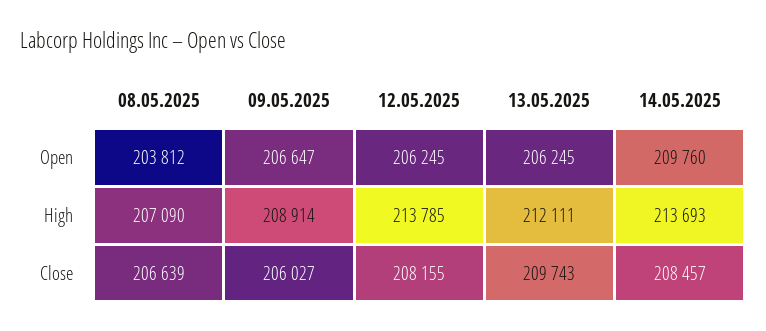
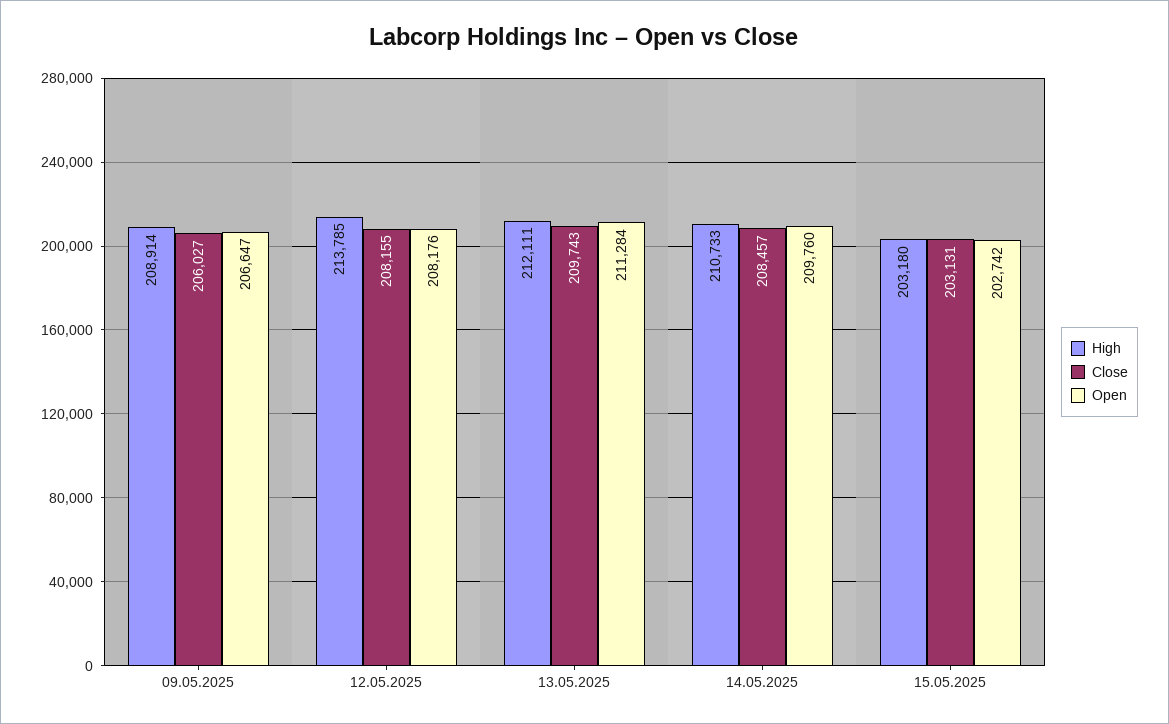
Open, 08.05.2025: 203812 -> none
Open, 12.05.2025: 206245 -> 208176
Open, 13.05.2025: 206245 -> 211284
High, 08.05.2025: 207090 -> none
High, 14.05.2025: 213693 -> 210733
Close, 08.05.2025: 206639 -> none
High, 15.05.2025: none -> 203180
Close, 15.05.2025: none -> 203131
Open, 15.05.2025: none -> 202742

